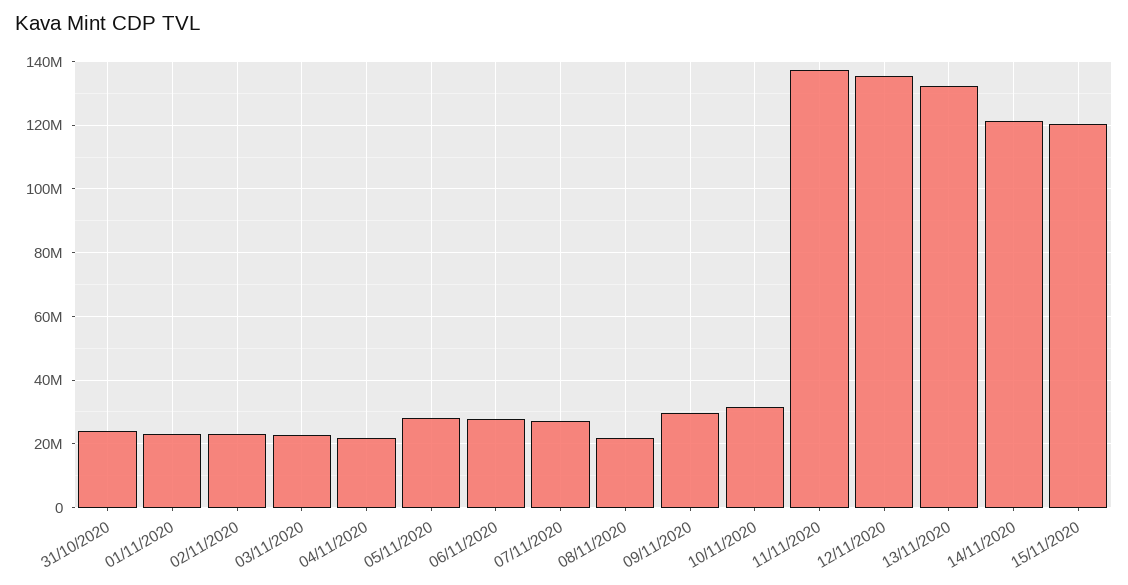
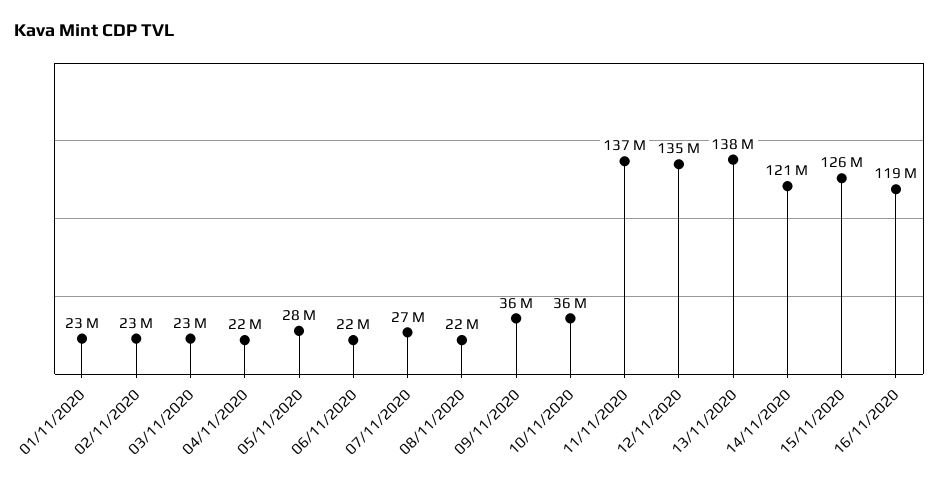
31/10/2020: 24000000 -> none
06/11/2020: 28000000 -> 22000000
09/11/2020: 30000000 -> 36000000
10/11/2020: 32000000 -> 36000000
13/11/2020: 132000000 -> 138000000
15/11/2020: 120000000 -> 126000000
16/11/2020: none -> 119000000

